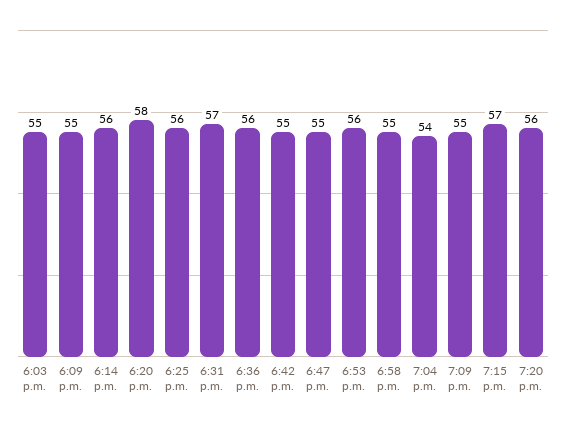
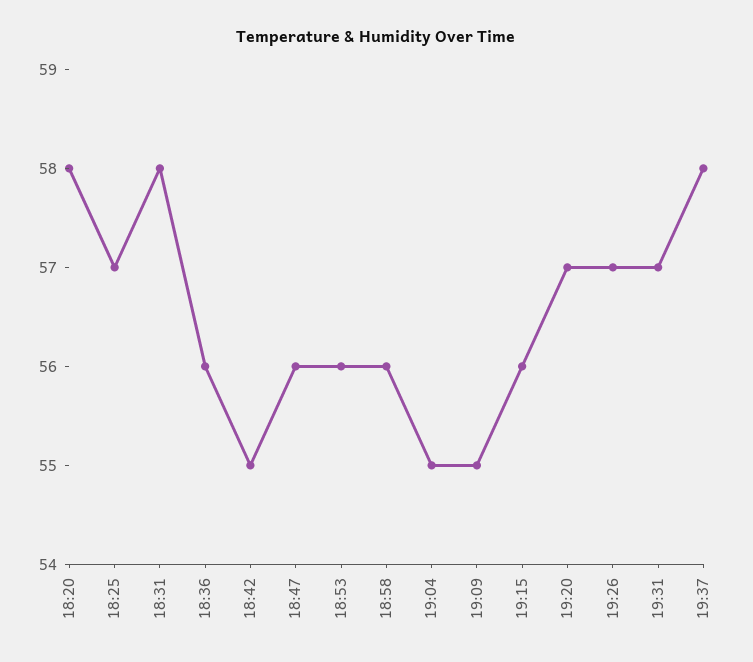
6:03 p.m.: 55 -> none
6:09 p.m.: 55 -> none
6:14 p.m.: 56 -> none
6:25 p.m.: 56 -> 57
6:31 p.m.: 57 -> 58
6:47 p.m.: 55 -> 56
6:58 p.m.: 55 -> 56
7:04 p.m.: 54 -> 55
7:15 p.m.: 57 -> 56
7:20 p.m.: 56 -> 57
19:26: none -> 57
19:31: none -> 57
19:37: none -> 58

